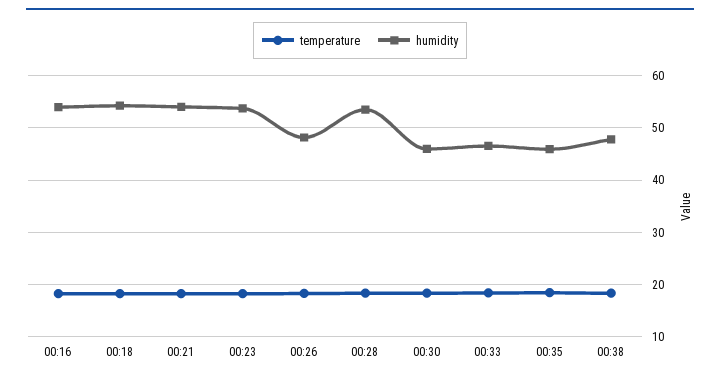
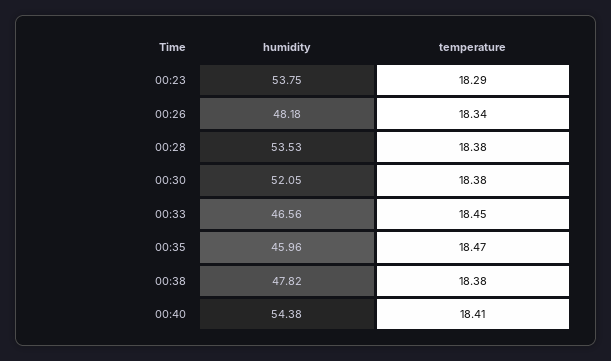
temperature, 00:16: 18 -> none
humidity, 00:16: 54 -> none
temperature, 00:18: 18 -> none
humidity, 00:18: 54 -> none
temperature, 00:21: 18 -> none
humidity, 00:21: 54 -> none
humidity, 00:30: 46 -> 52.05
humidity, 00:40: none -> 54.38
temperature, 00:40: none -> 18.41

